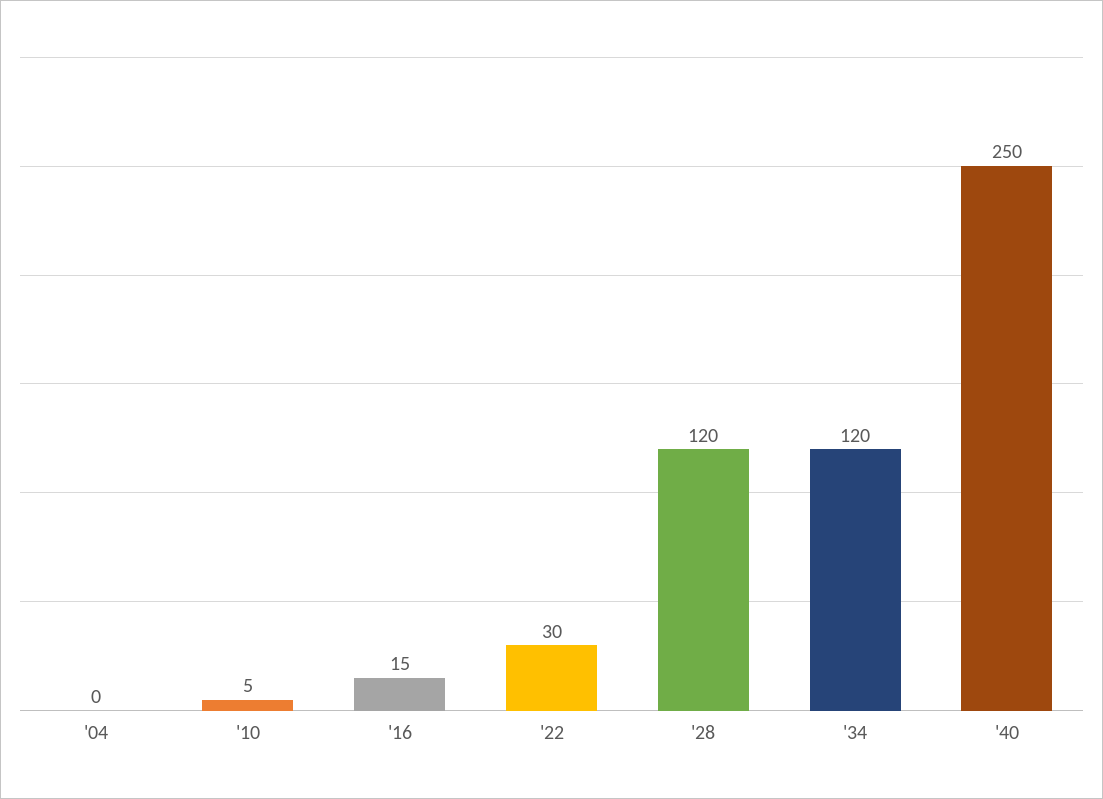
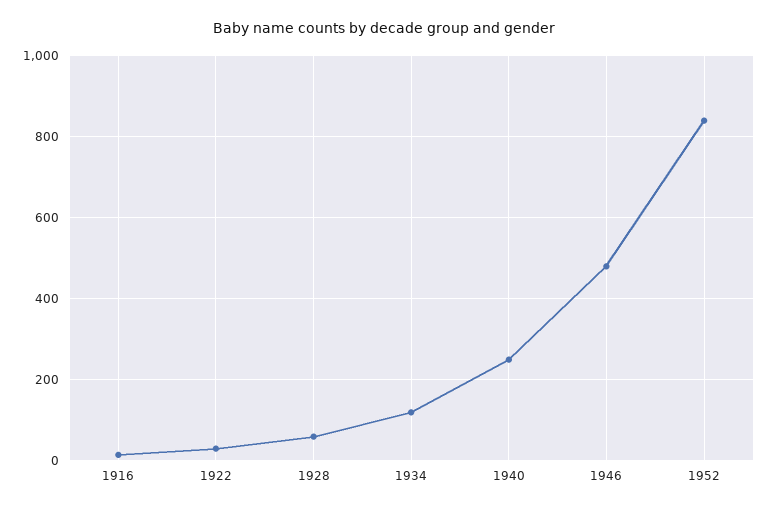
'04: 0 -> none
'10: 5 -> none
'28: 120 -> 60
1946: none -> 480
1952: none -> 840

